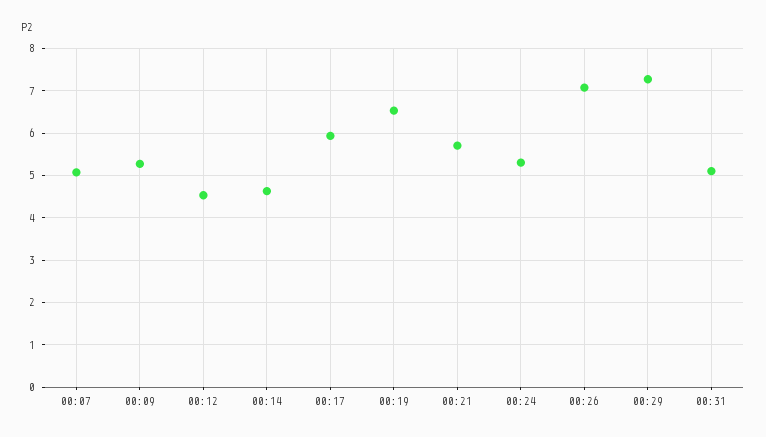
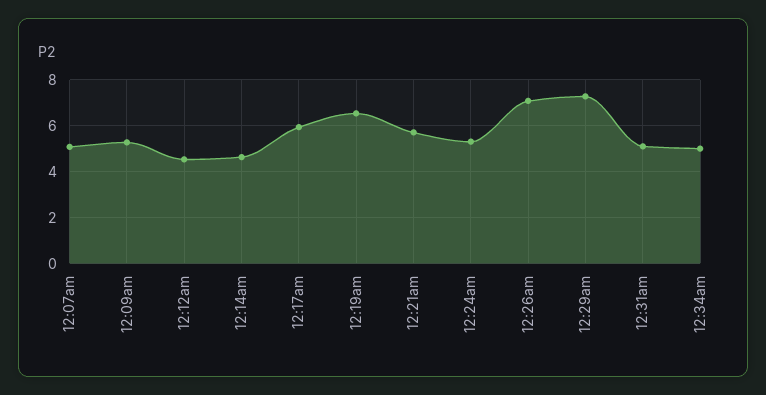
12:34am: none -> 5

